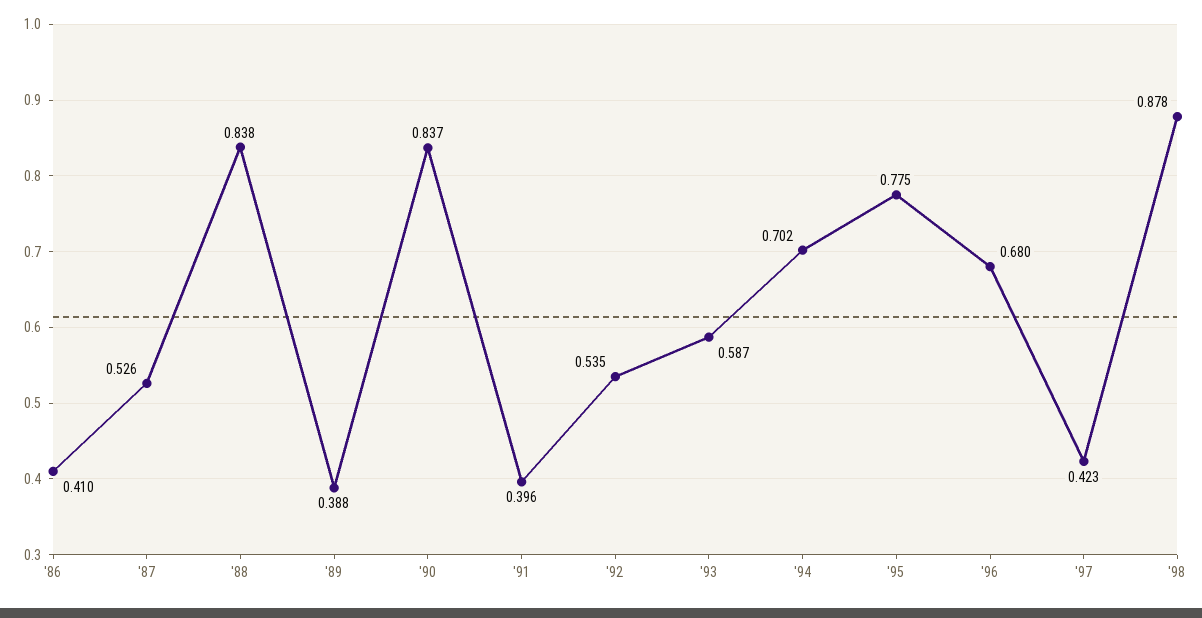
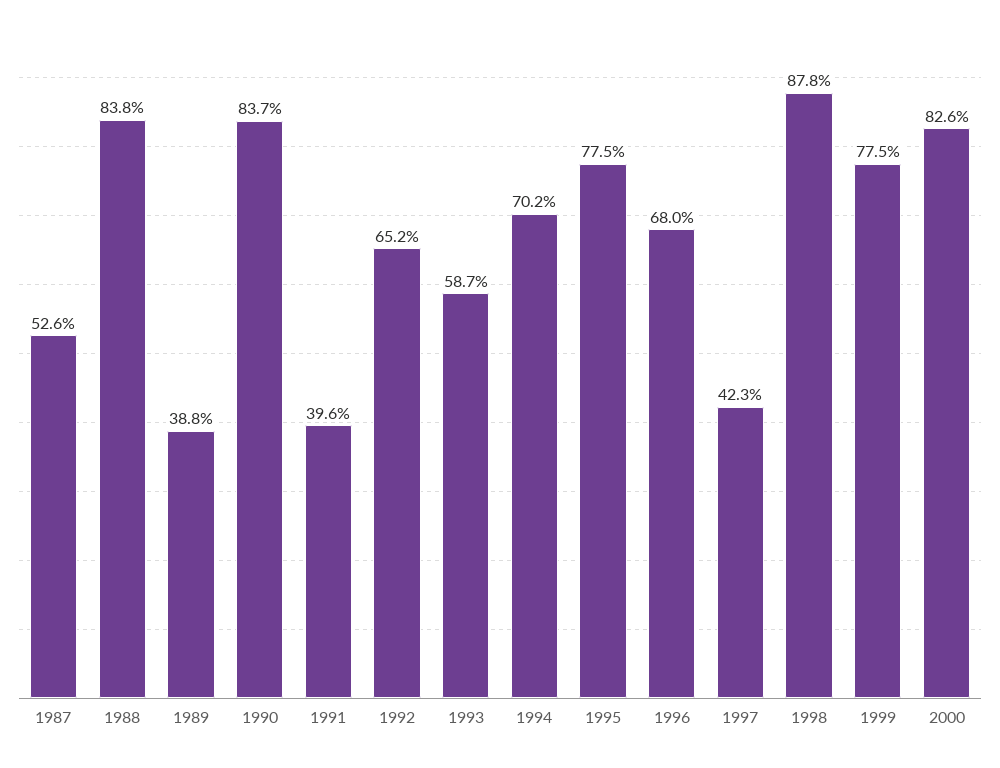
'86: 0.41 -> none
'92: 0.535 -> 0.652
1999: none -> 0.775
2000: none -> 0.826

